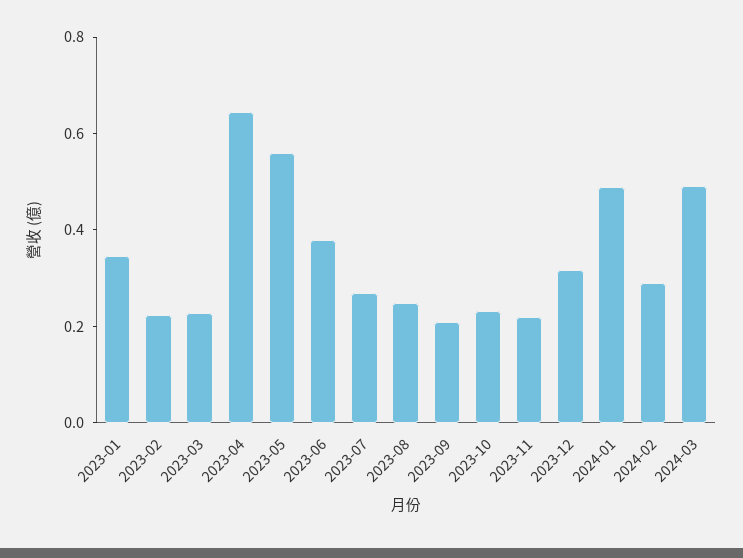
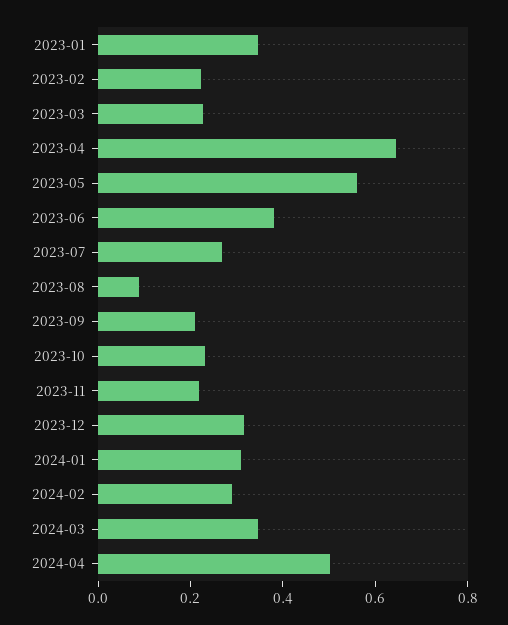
2023-08: 0.25 -> 0.1
2024-01: 0.5 -> 0.3
2024-03: 0.5 -> 0.35
2024-04: none -> 0.5

